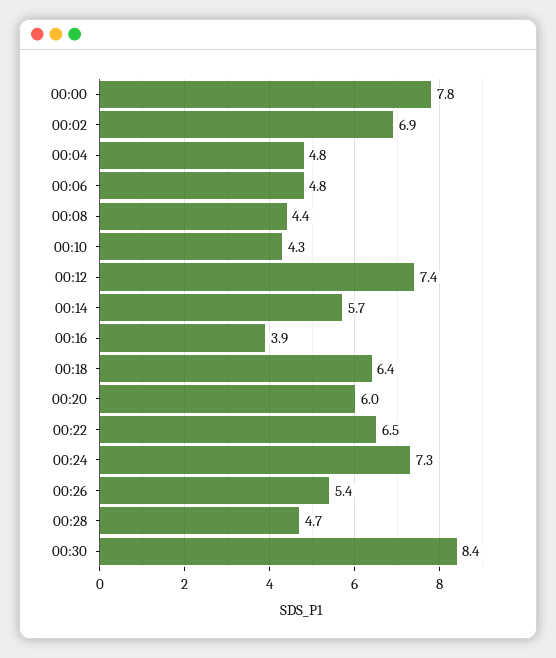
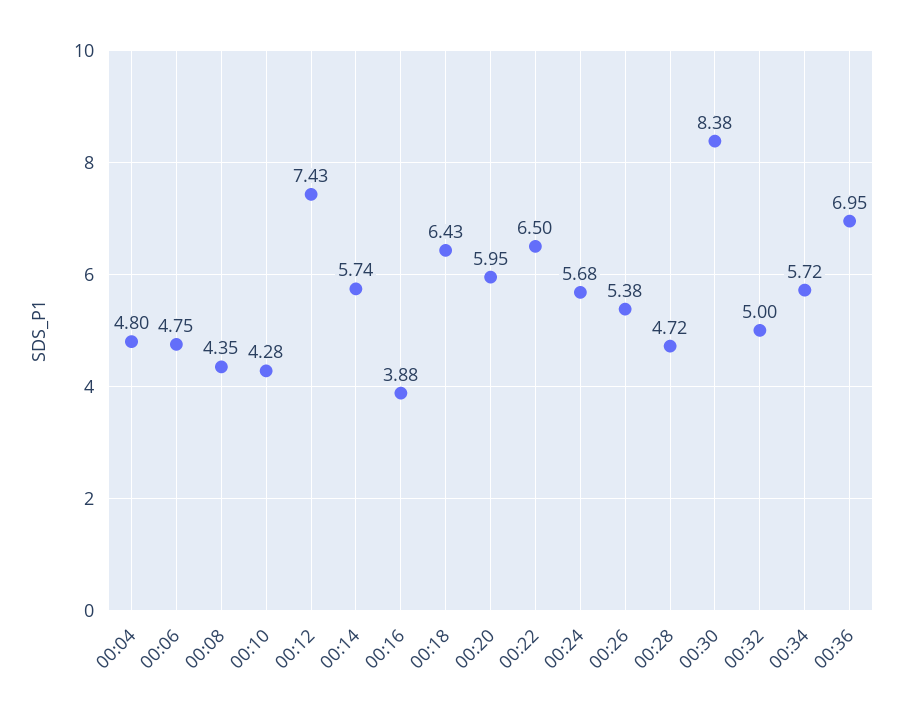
00:00: 7.8 -> none
00:02: 6.9 -> none
00:24: 7.3 -> 5.68
00:32: none -> 5
00:34: none -> 5.72
00:36: none -> 6.95

